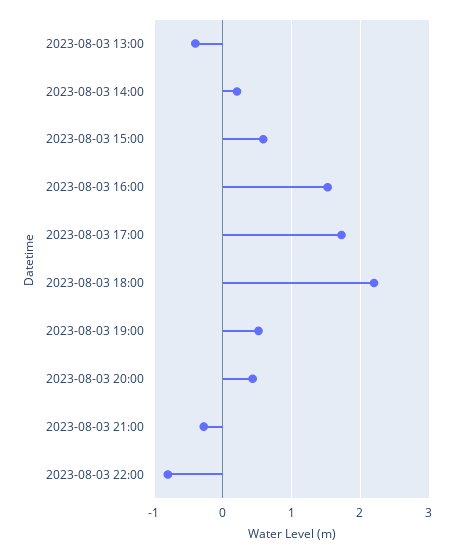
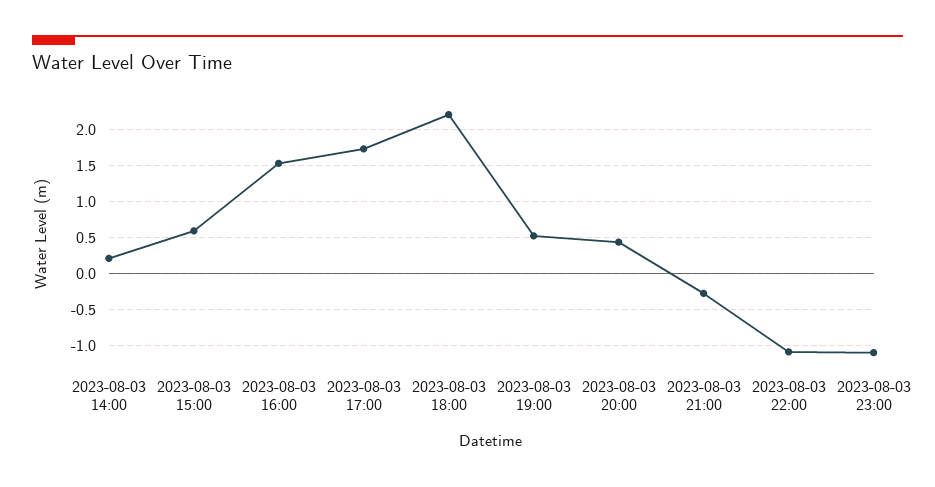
2023-08-03 13:00: -0.4 -> none
2023-08-03 22:00: -0.8 -> -1.1
2023-08-03 23:00: none -> -1.1

